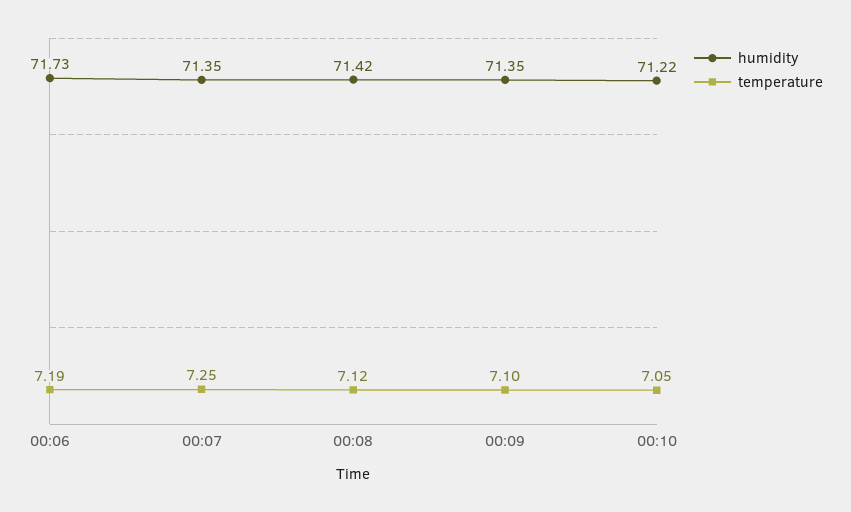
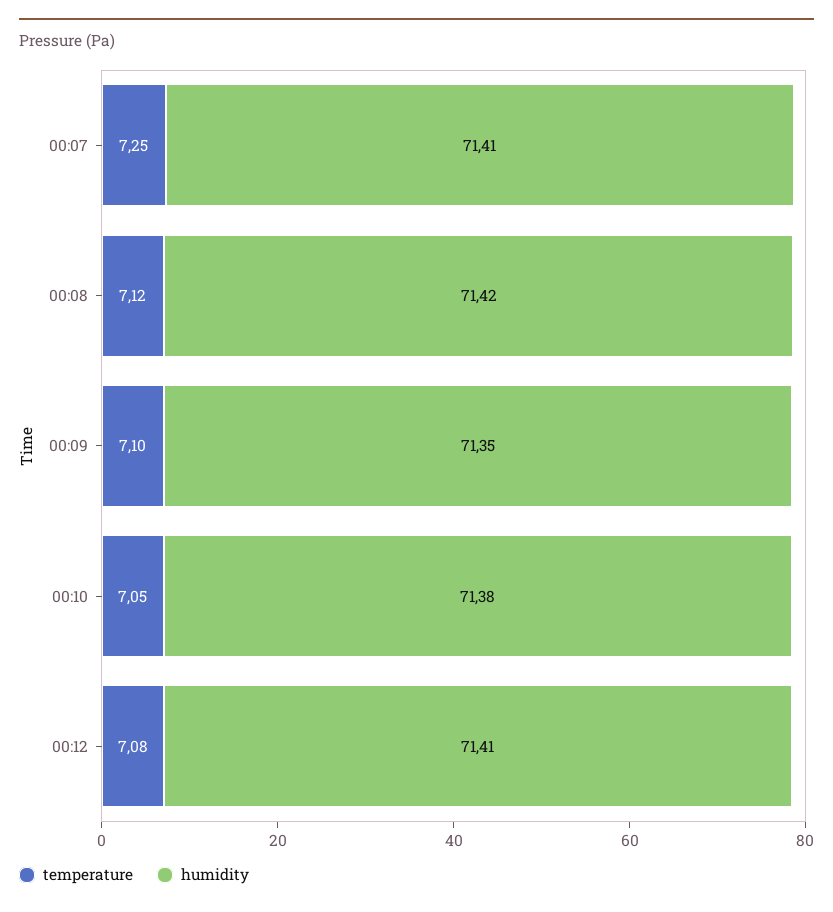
humidity, 00:06: 71.73 -> none
temperature, 00:06: 7.19 -> none
humidity, 00:07: 71.35 -> 71.41
humidity, 00:10: 71.22 -> 71.38
temperature, 00:12: none -> 7.08
humidity, 00:12: none -> 71.41

